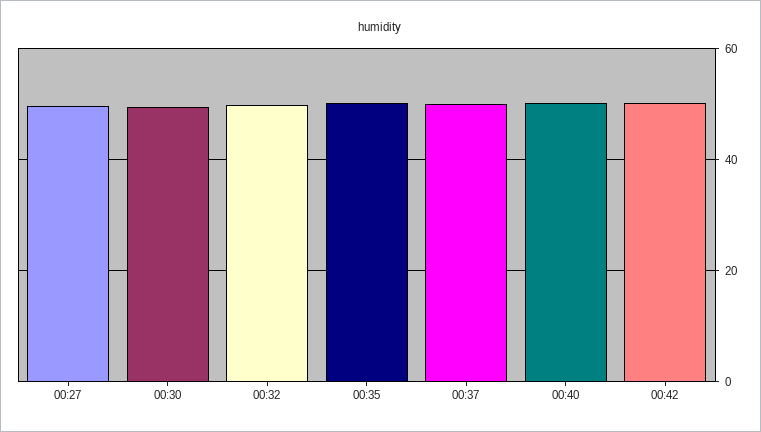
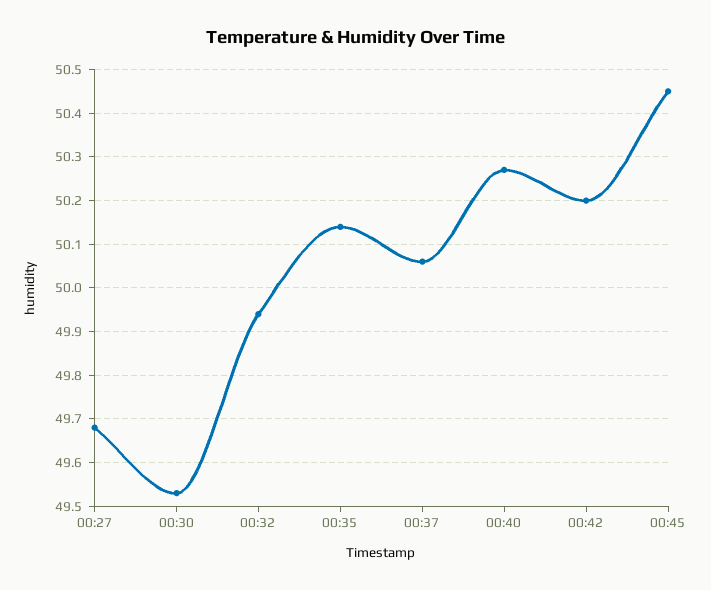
00:45: none -> 50.45

